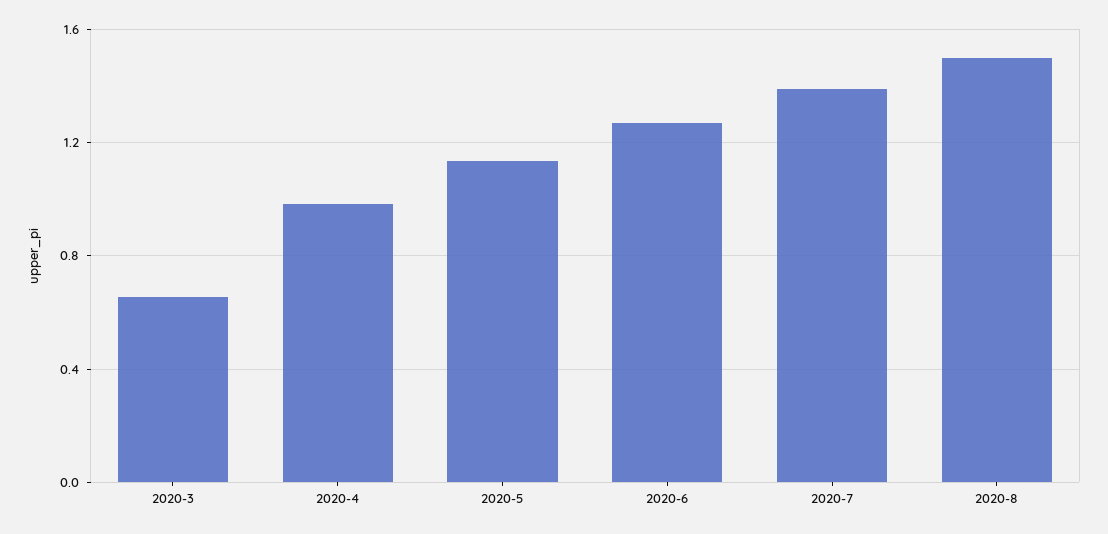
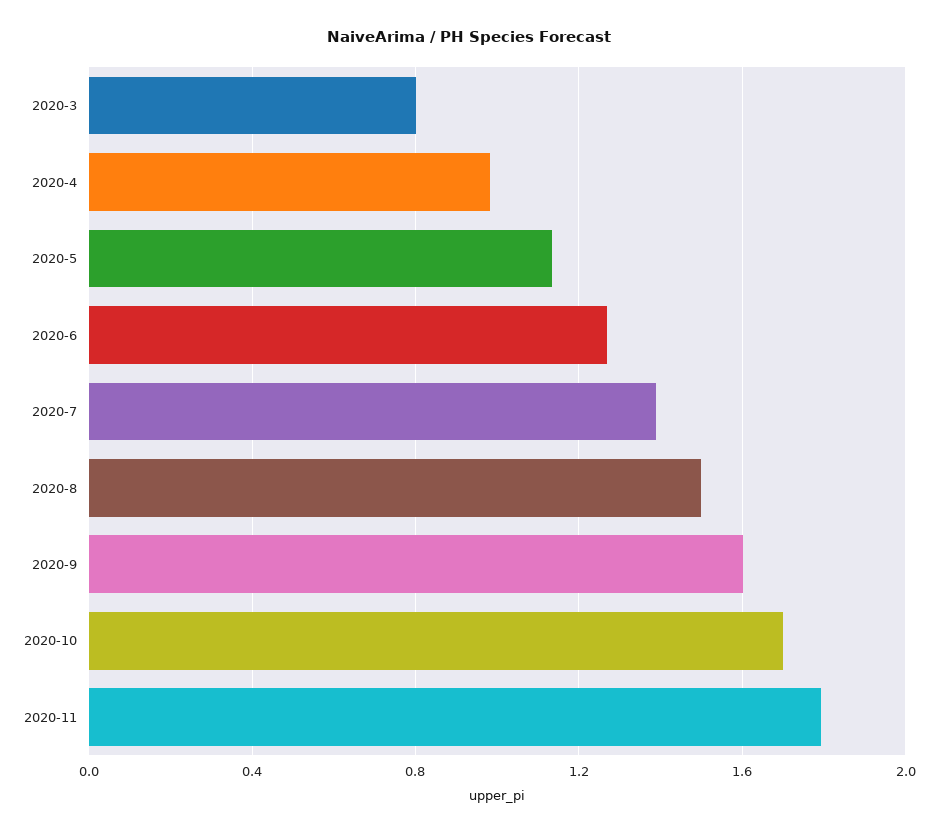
2020-3: 0.65 -> 0.8
2020-9: none -> 1.6
2020-10: none -> 1.7
2020-11: none -> 1.8

